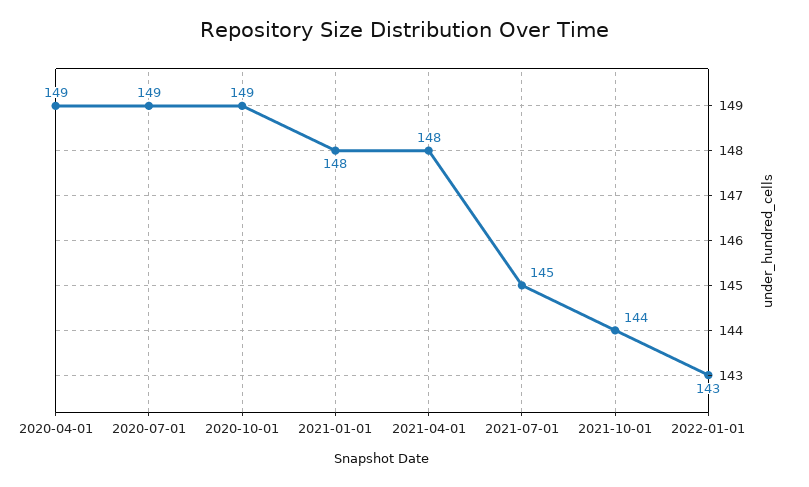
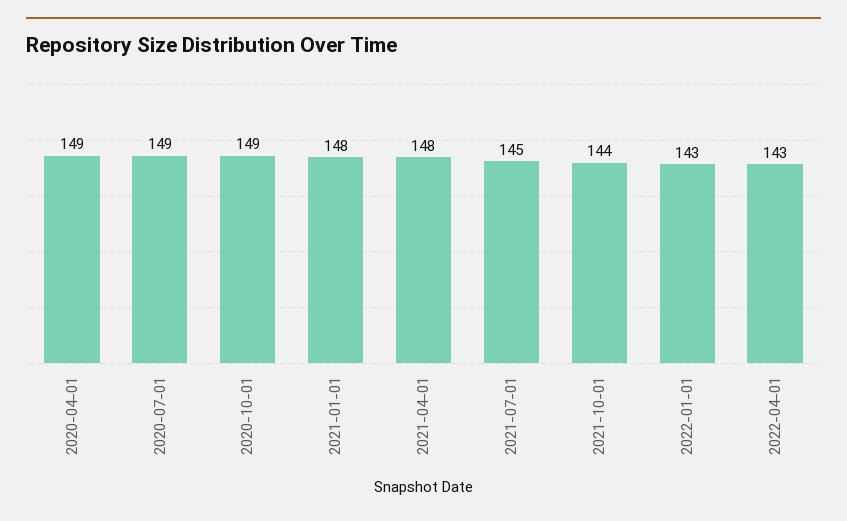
2022-04-01: none -> 143

